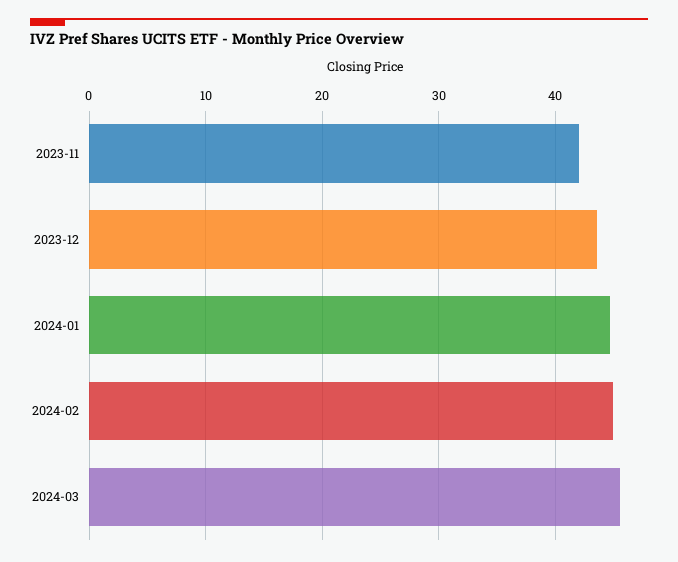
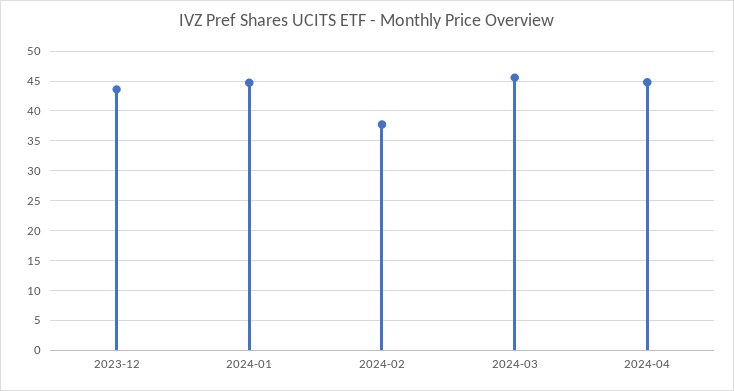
2023-11: 42 -> none
2024-02: 45 -> 37.5
2024-04: none -> 45

